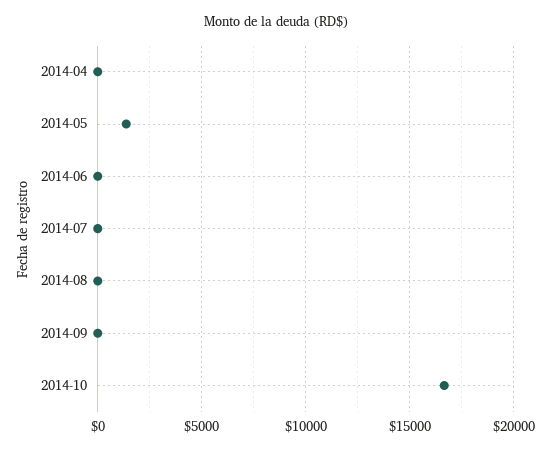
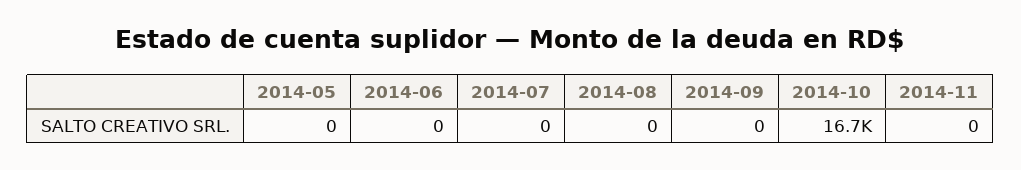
2014-04: 0 -> none
2014-05: 1500 -> 0
2014-11: none -> 0

